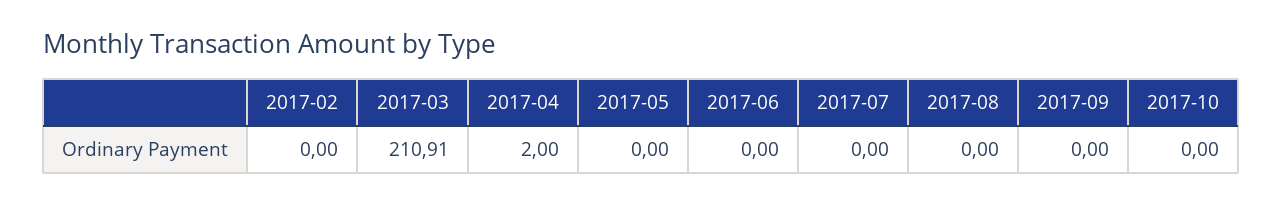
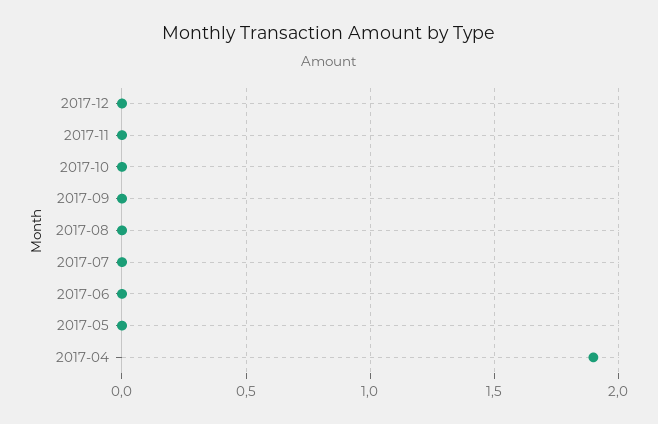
2017-02: 0 -> none
2017-03: 210.91 -> none
2017-04: 2 -> 1.9
2017-12: none -> 0
2017-11: none -> 0

